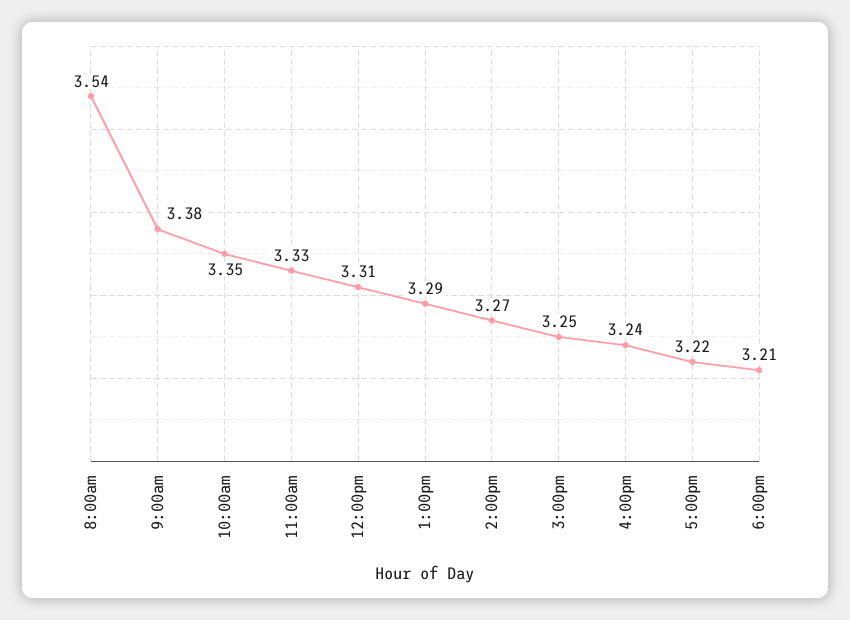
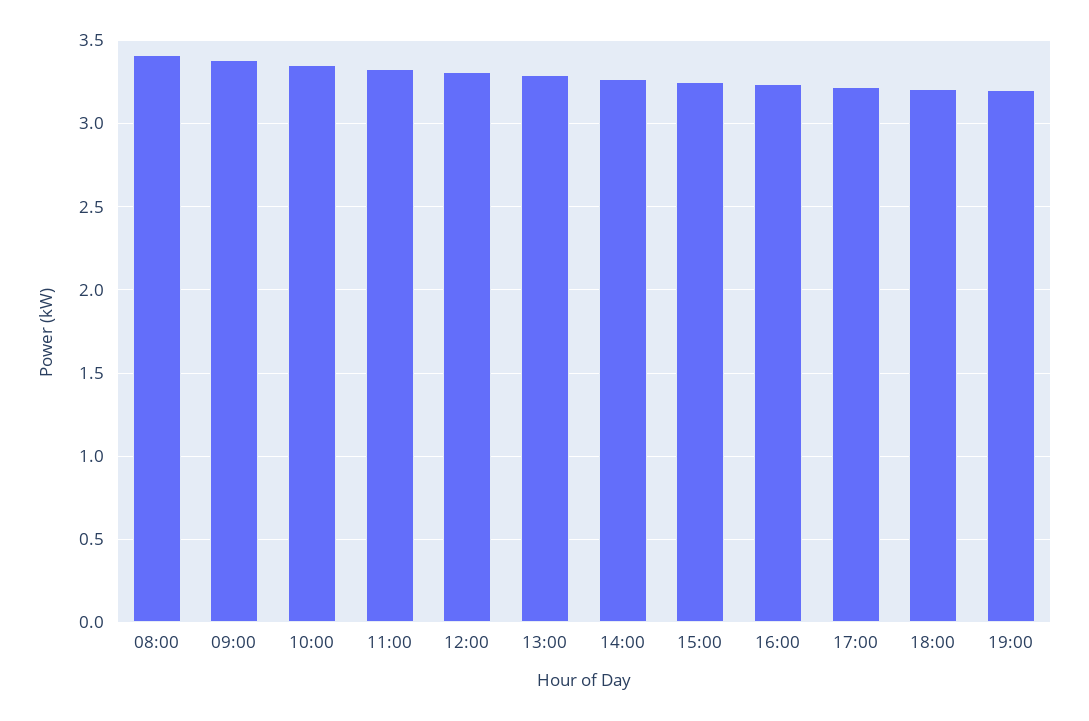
8:00am: 3.54 -> 3.4
19:00: none -> 3.2

